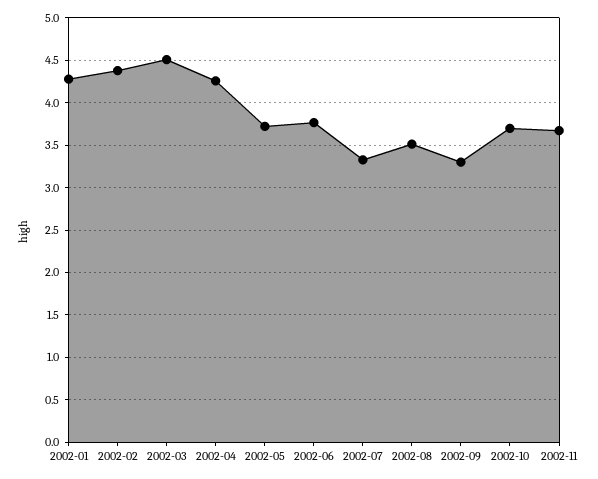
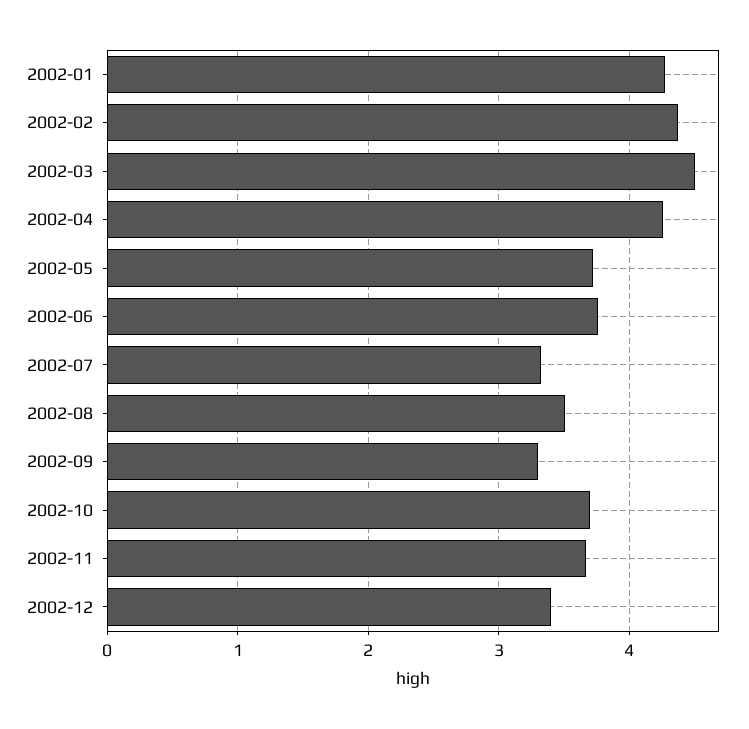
2002-12: none -> 3.4

